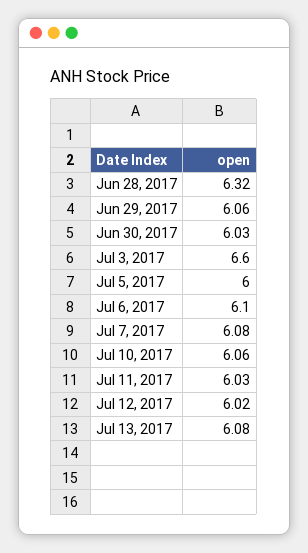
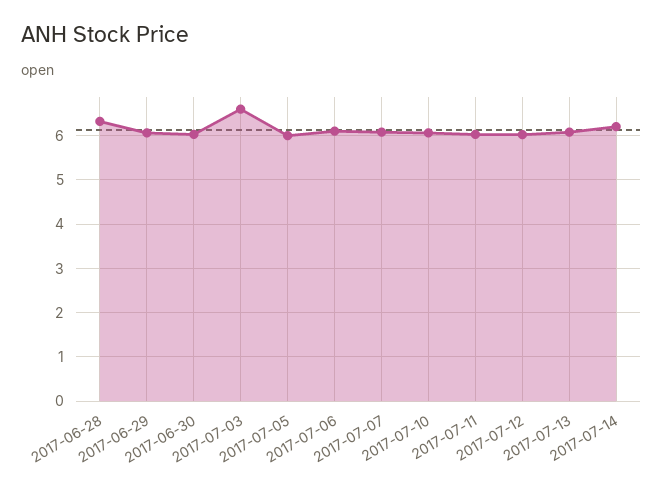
2017-07-14: none -> 6.2

